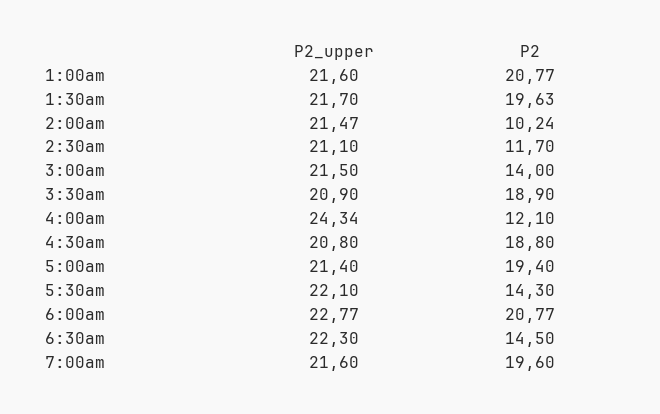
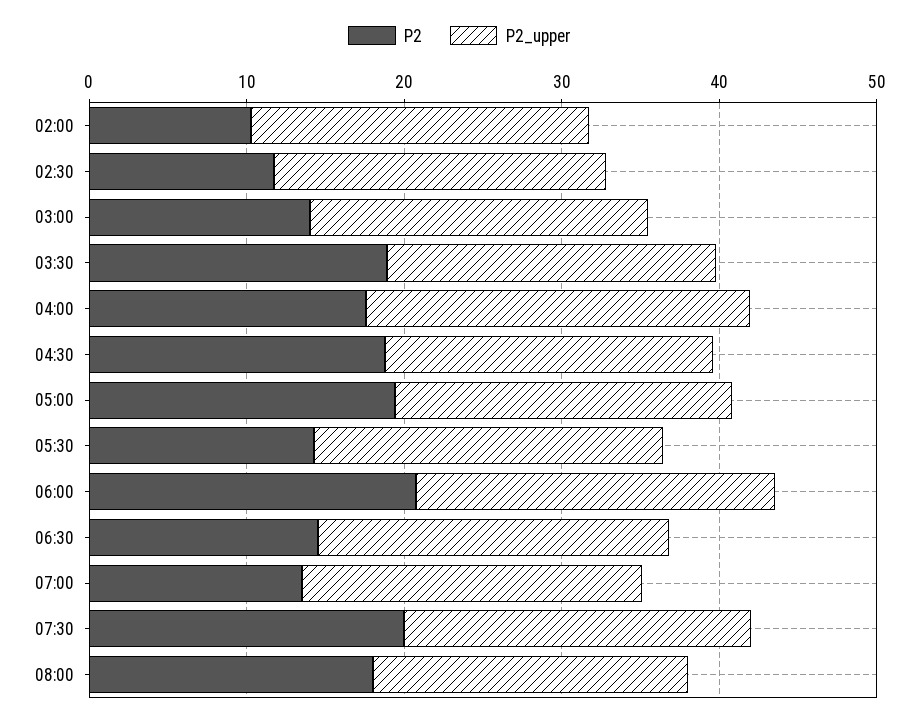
P2_upper, 1:00am: 21.6 -> none
P2, 1:00am: 20.77 -> none
P2_upper, 1:30am: 21.7 -> none
P2, 1:30am: 19.63 -> none
P2, 4:00am: 12.1 -> 18
P2, 7:00am: 19.6 -> 14
P2, 07:30: none -> 20
P2_upper, 07:30: none -> 22
P2, 08:00: none -> 18
P2_upper, 08:00: none -> 20

